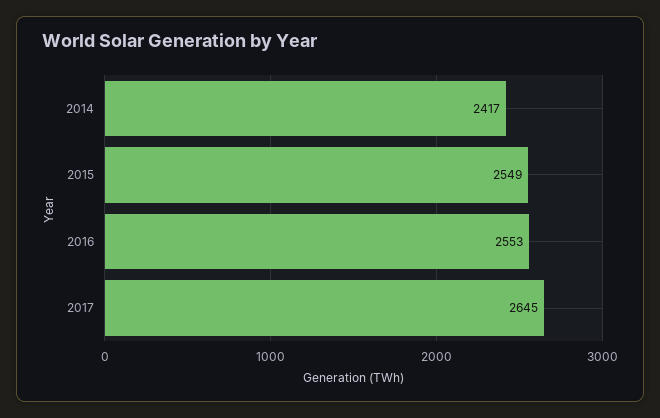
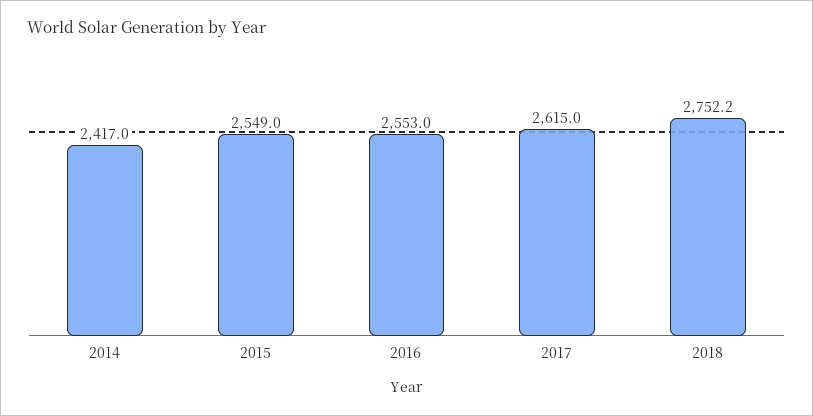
2017: 2645 -> 2615
2018: none -> 2752.2

